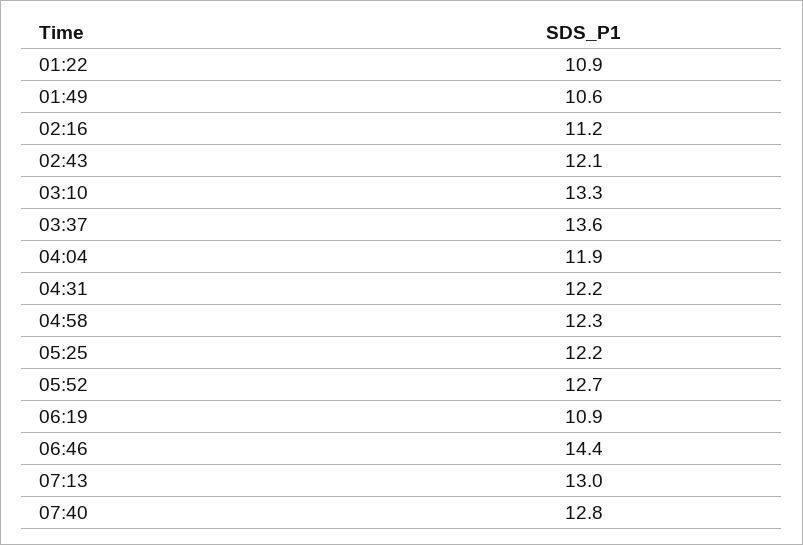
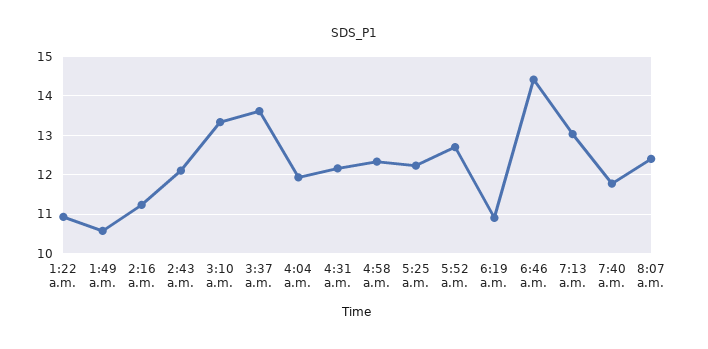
07:40: 12.8 -> 11.8
8:07 a.m.: none -> 12.4

